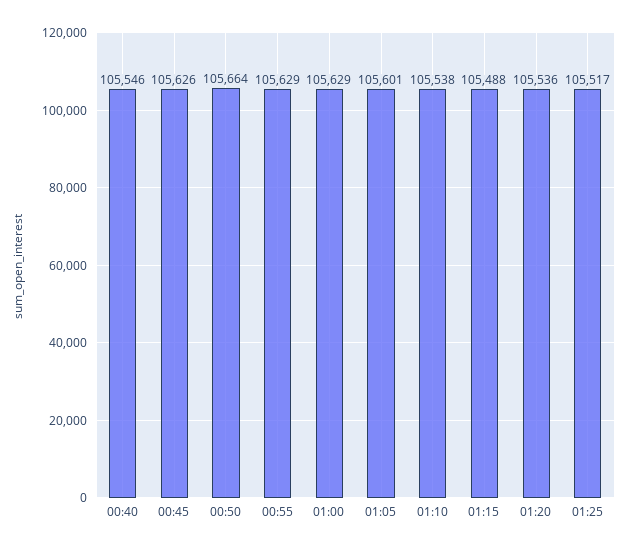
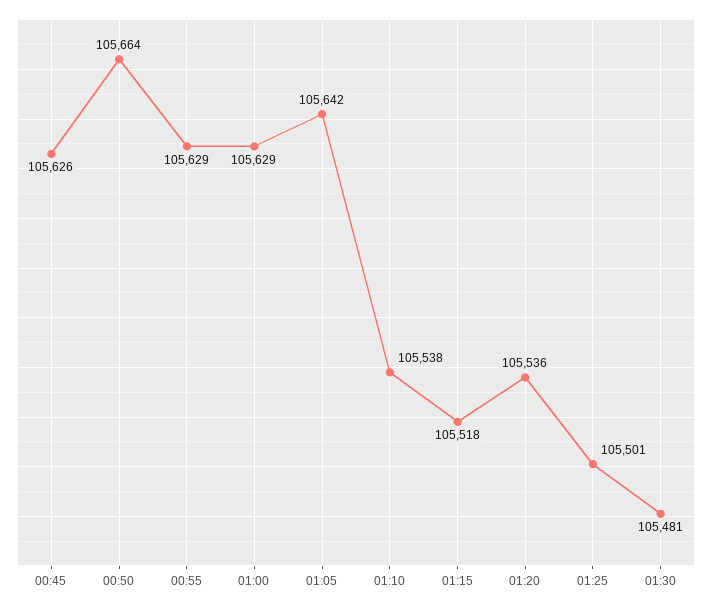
00:40: 105546 -> none
01:05: 105601 -> 105642
01:15: 105488 -> 105518
01:25: 105517 -> 105501
01:30: none -> 105481

